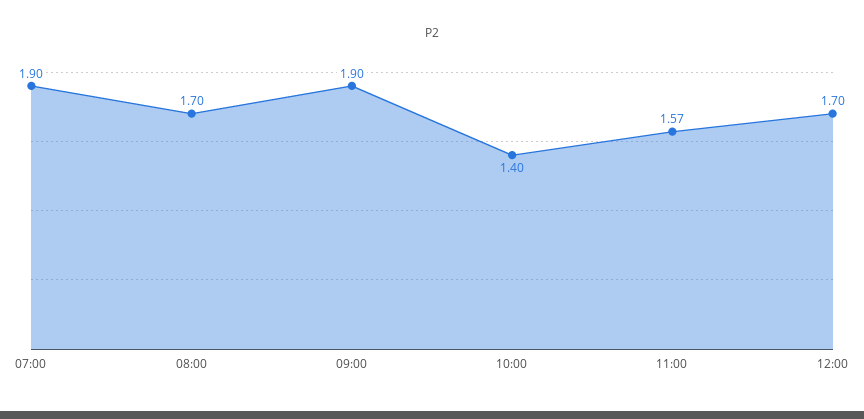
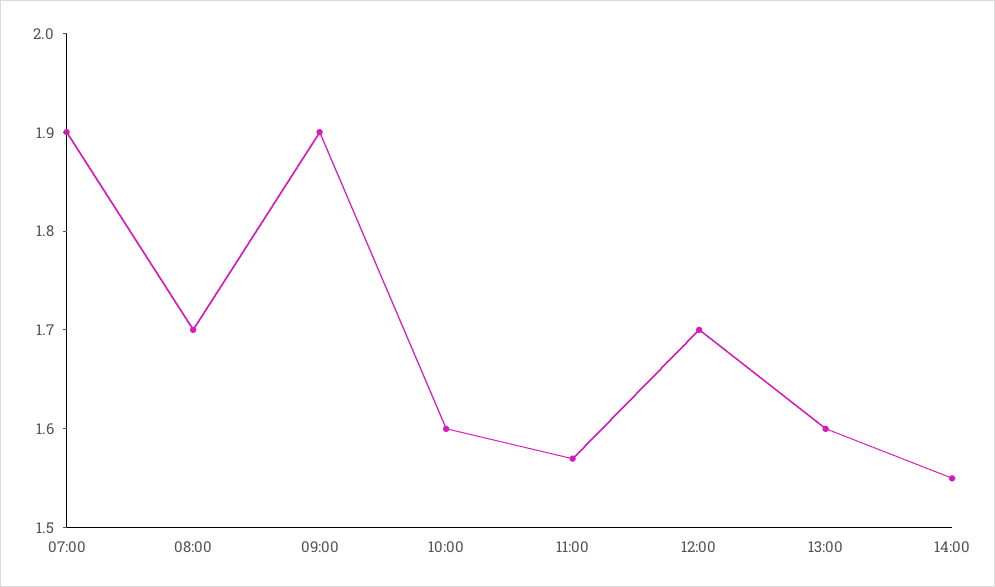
10:00: 1.4 -> 1.6
13:00: none -> 1.6
14:00: none -> 1.55

